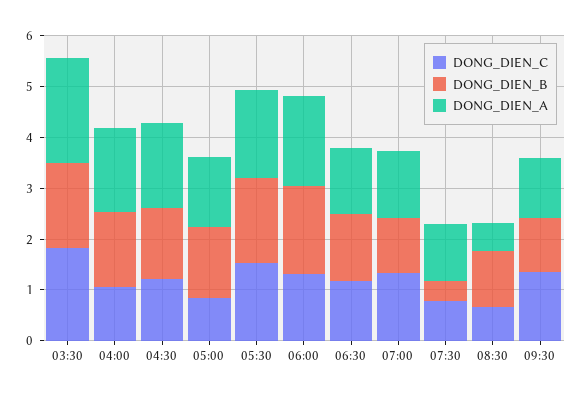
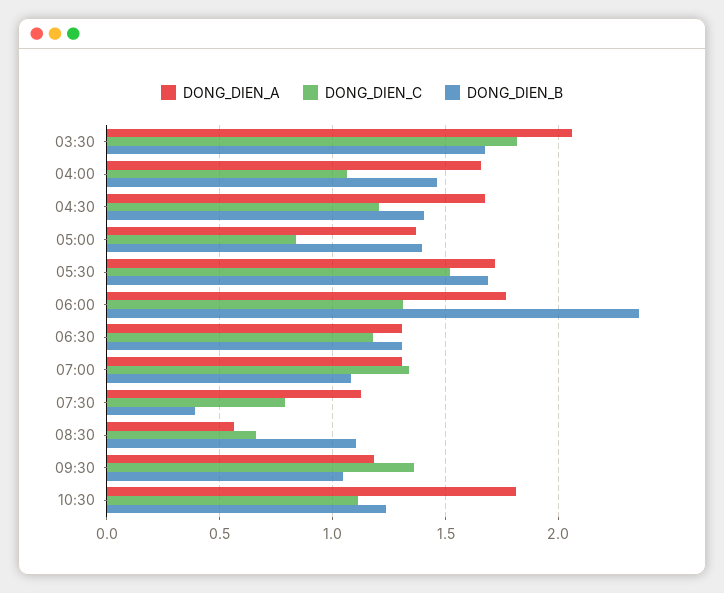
DONG_DIEN_B, 06:00: 1.8 -> 2.35
DONG_DIEN_A, 10:30: none -> 1.8
DONG_DIEN_C, 10:30: none -> 1.1
DONG_DIEN_B, 10:30: none -> 1.25

